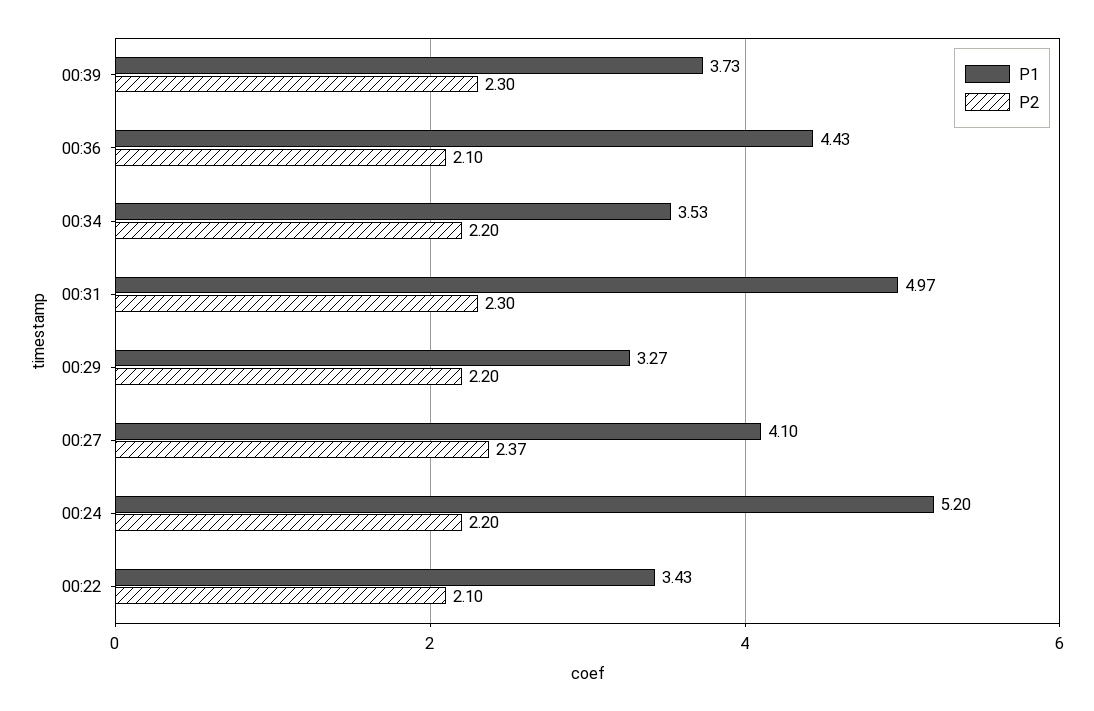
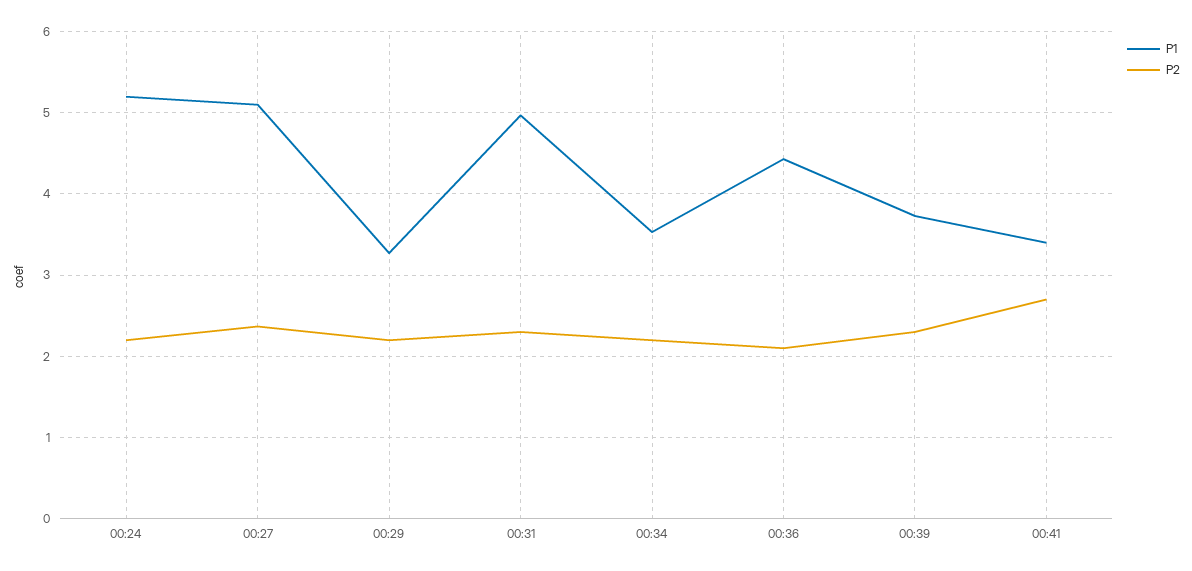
P1, 00:27: 4.1 -> 5.1
P1, 00:22: 3.43 -> none
P2, 00:22: 2.1 -> none
P1, 00:41: none -> 3.4
P2, 00:41: none -> 2.7

